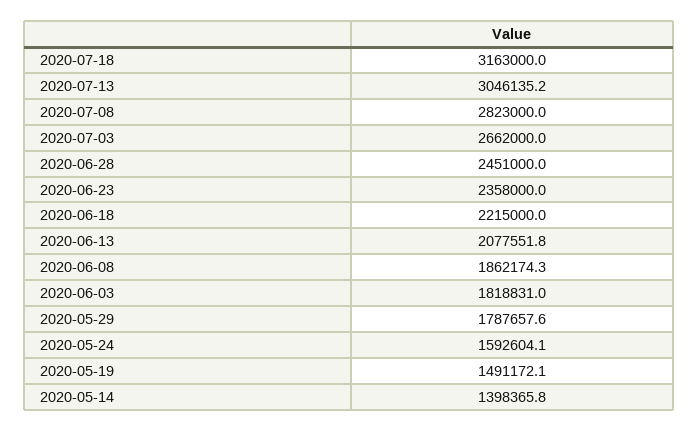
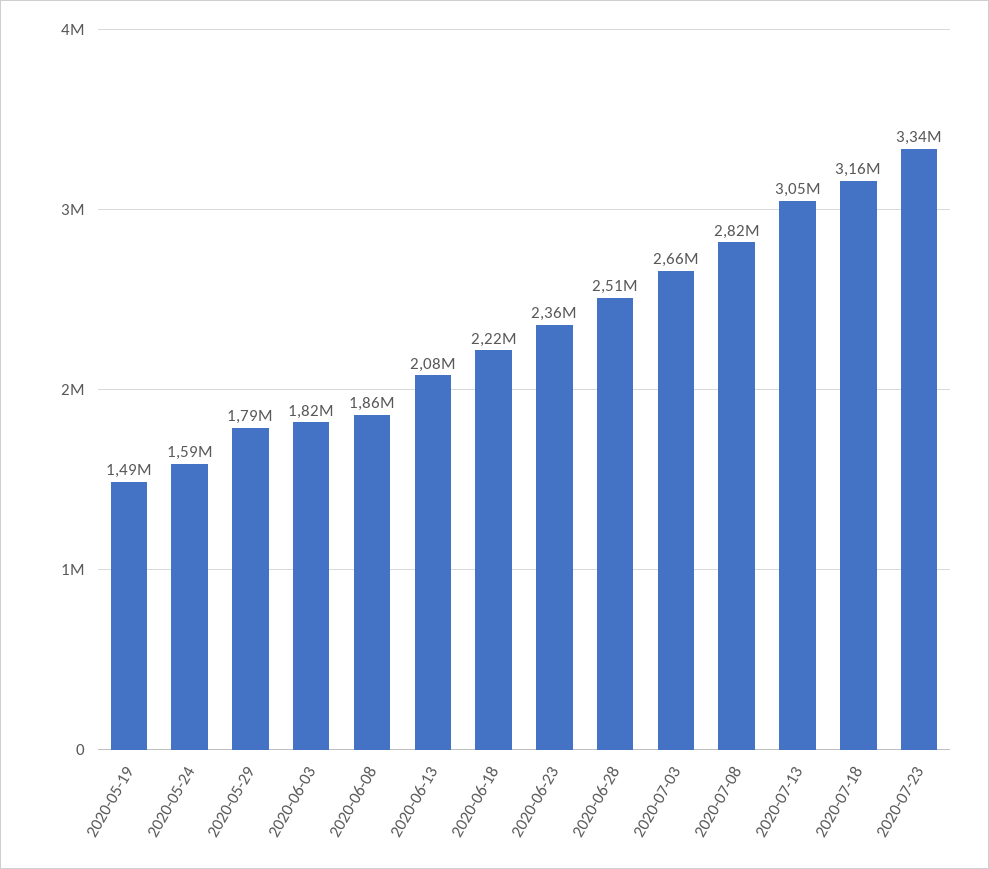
2020-06-28: 2451000 -> 2510000
2020-05-14: 1398365.8 -> none
2020-07-23: none -> 3340000

